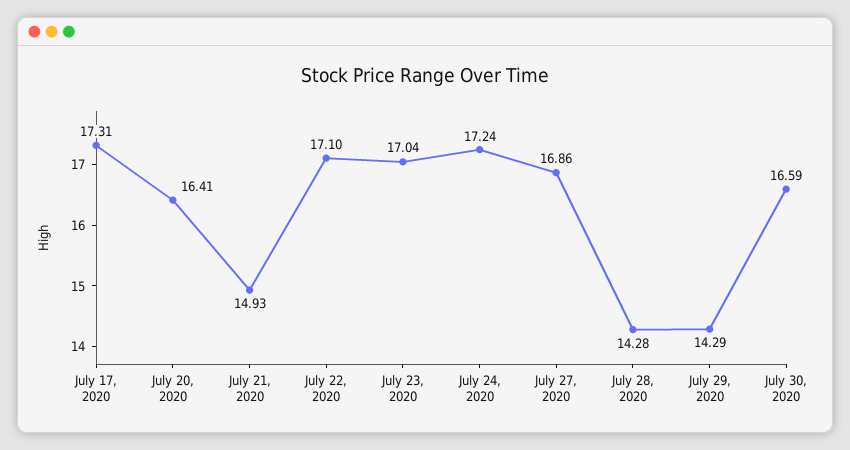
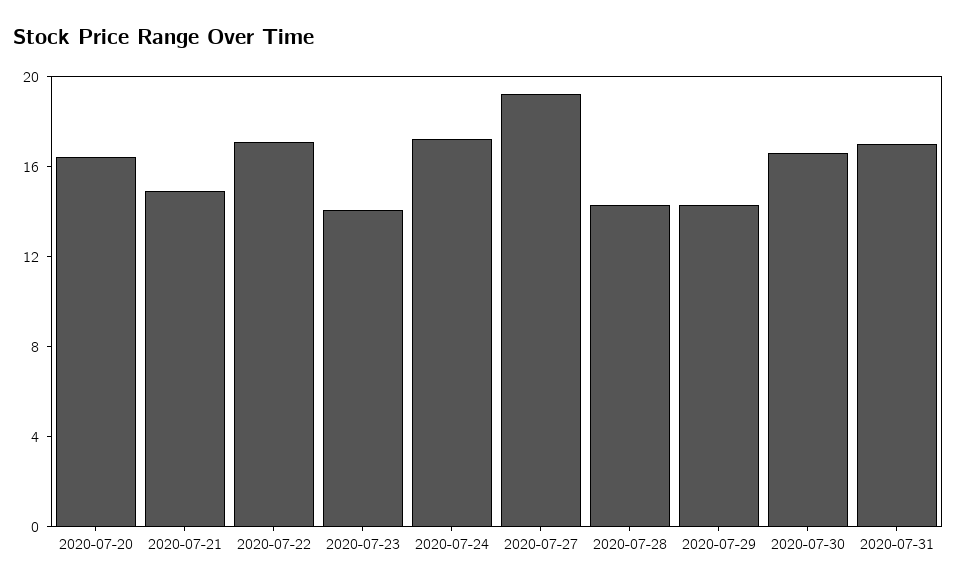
July 17, 2020: 17.31 -> none
July 23, 2020: 17.04 -> 14
July 27, 2020: 16.86 -> 19
2020-07-31: none -> 17

